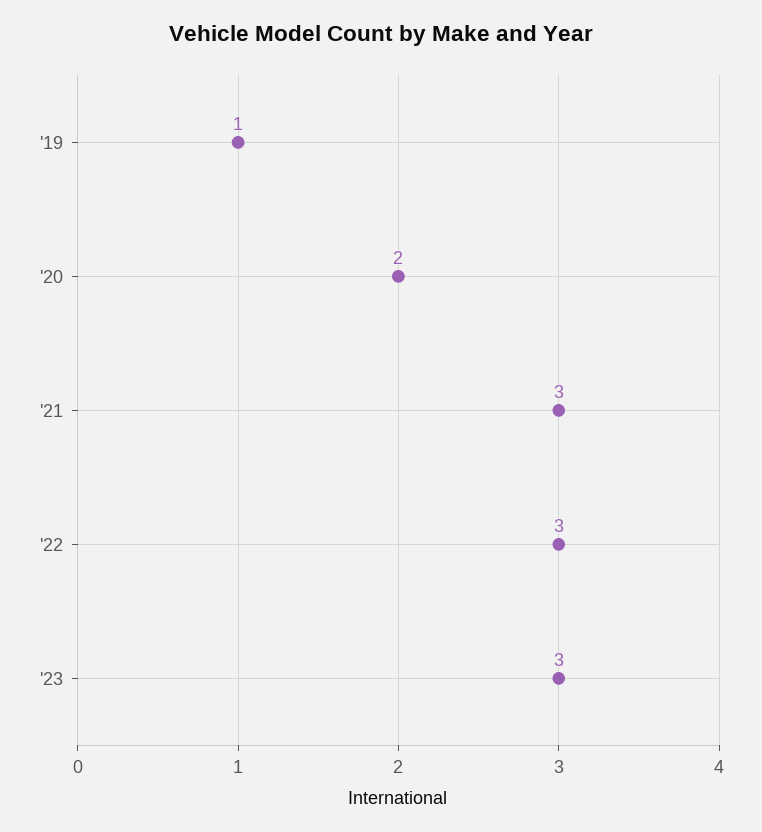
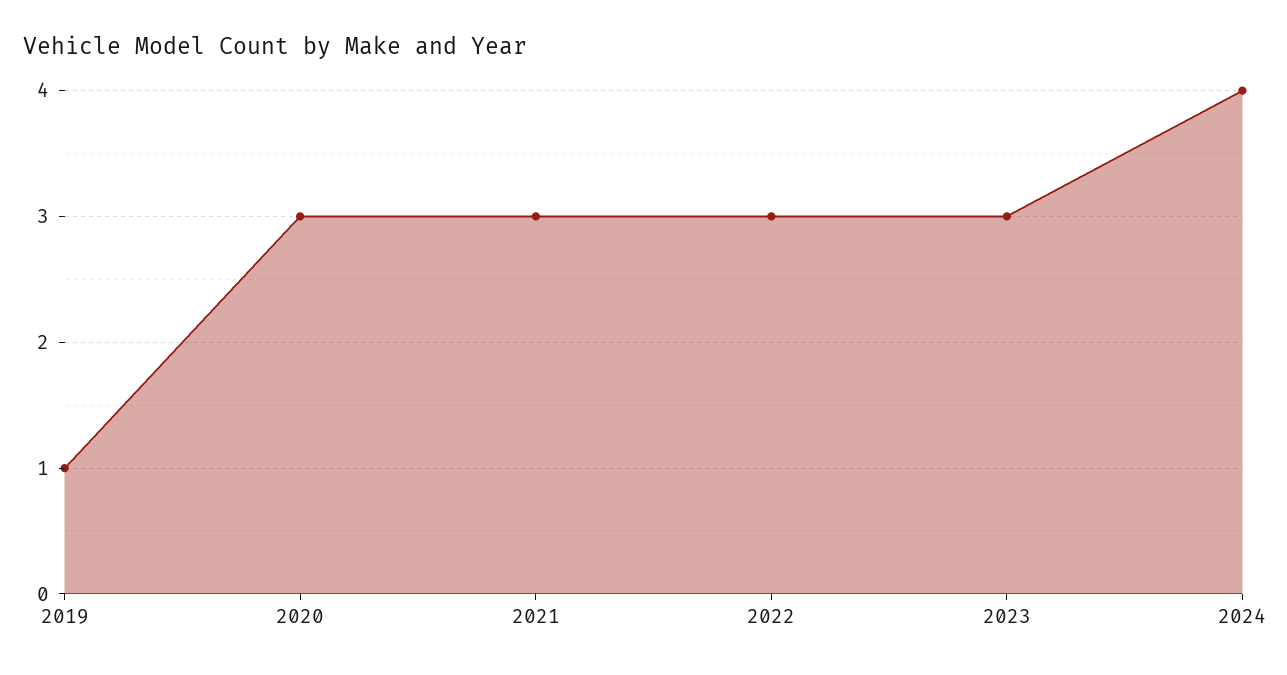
'20: 2 -> 3
2024: none -> 4

